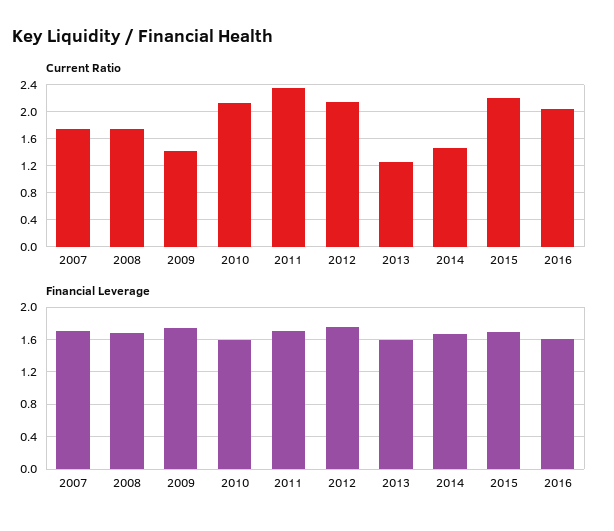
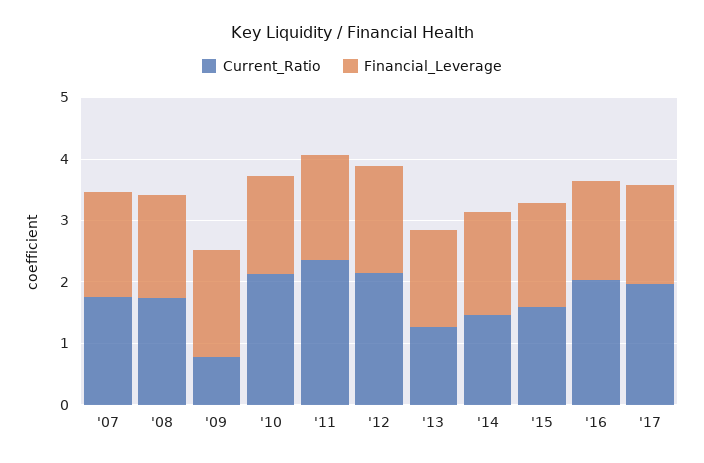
Current Ratio, 2009: 1.4 -> 0.8
Current Ratio, 2015: 2.2 -> 1.6
Current Ratio, '17: none -> 2
Financial Leverage, '17: none -> 1.6

